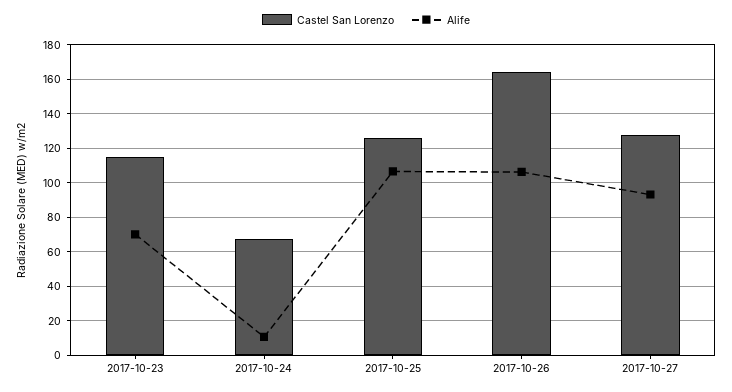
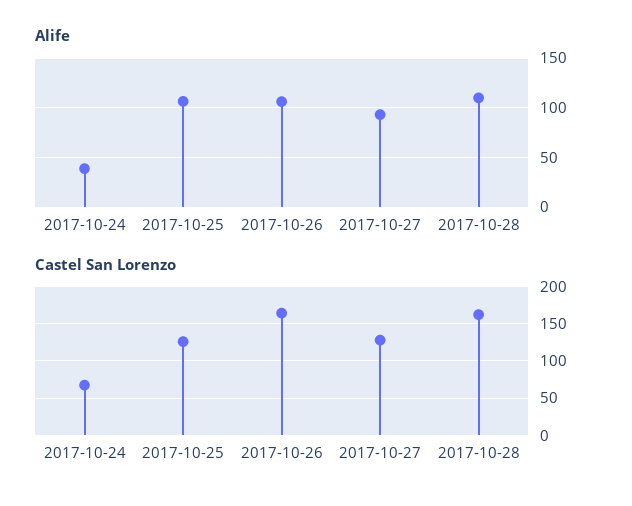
Castel San Lorenzo, 2017-10-23: 115 -> none
Alife, 2017-10-23: 70 -> none
Alife, 2017-10-24: 10 -> 40
Alife, 2017-10-28: none -> 110
Castel San Lorenzo, 2017-10-28: none -> 160

